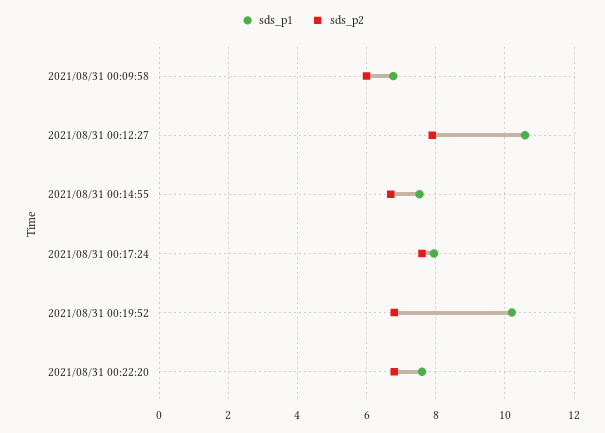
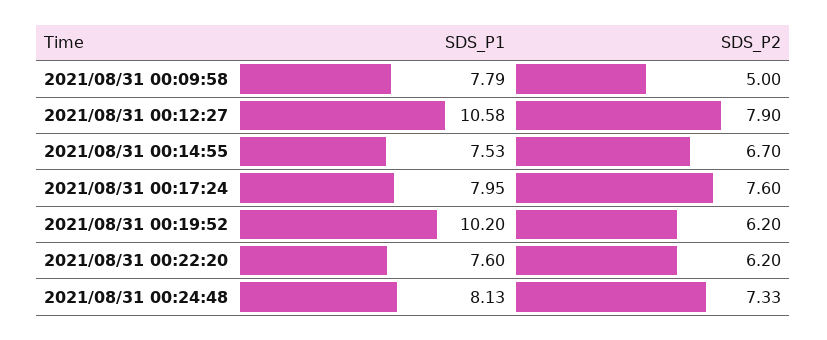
sds_p1, 2021/08/31 00:09:58: 6.8 -> 7.79
sds_p2, 2021/08/31 00:09:58: 6 -> 5
sds_p2, 2021/08/31 00:19:52: 6.8 -> 6.2
sds_p2, 2021/08/31 00:22:20: 6.8 -> 6.2
sds_p1, 2021/08/31 00:24:48: none -> 8.13
sds_p2, 2021/08/31 00:24:48: none -> 7.33

